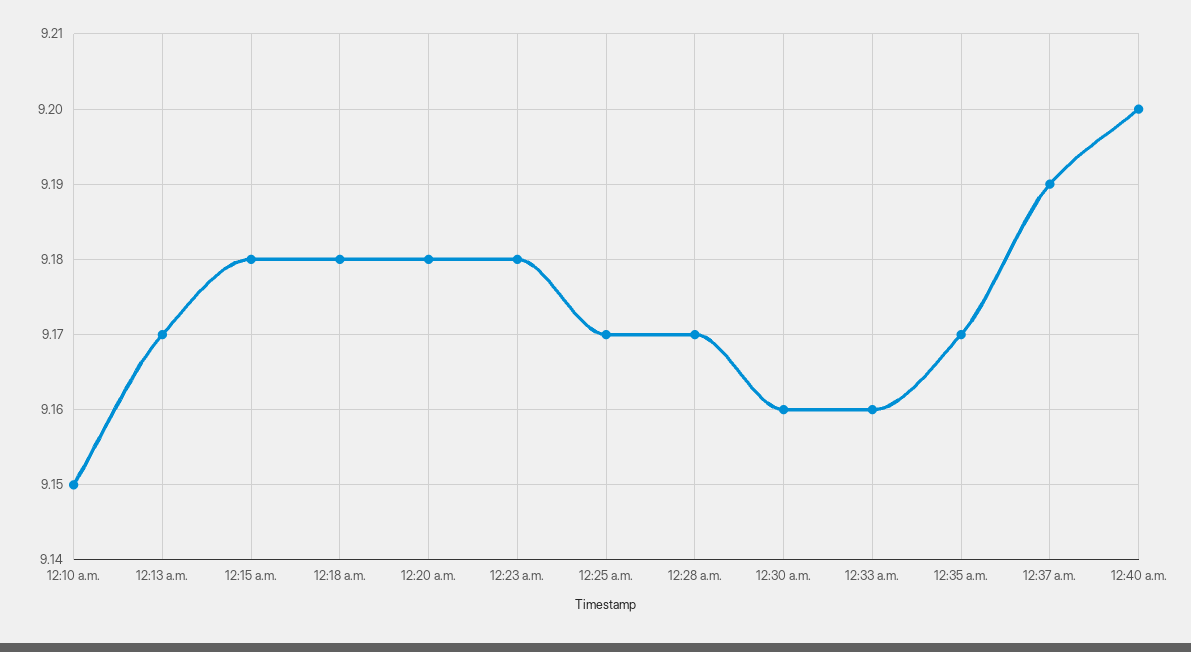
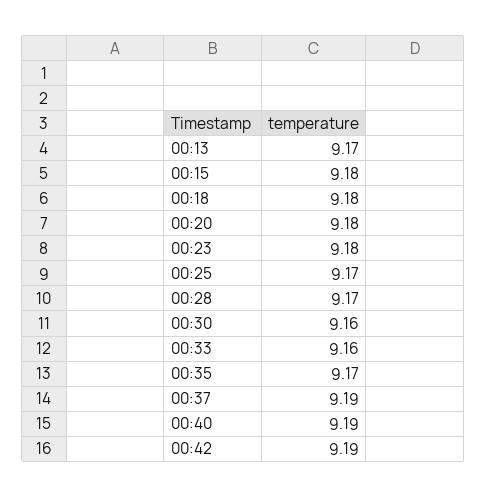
12:10 a.m.: 9.15 -> none
12:40 a.m.: 9.2 -> 9.19
00:42: none -> 9.19

